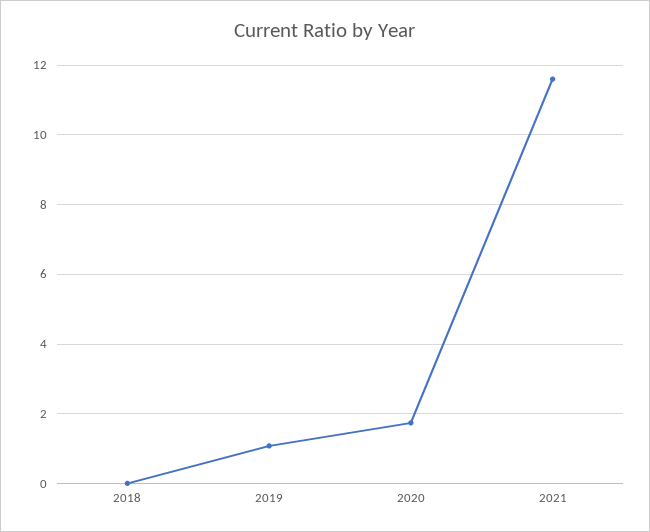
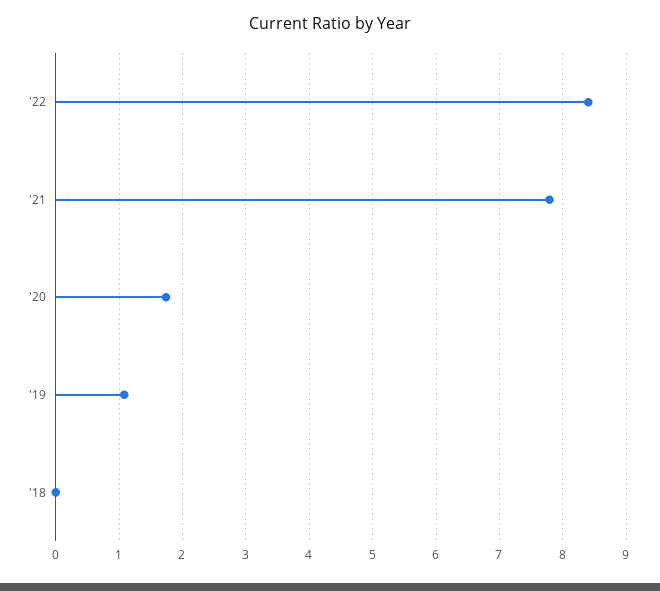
2021: 11.6 -> 7.8
'22: none -> 8.4

